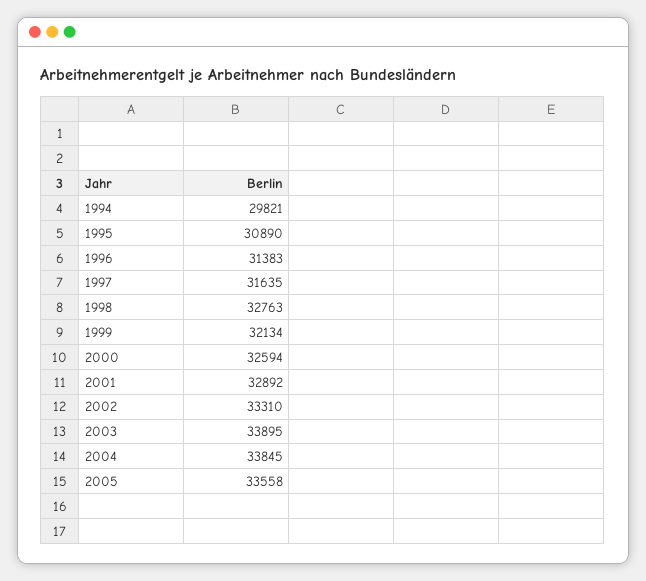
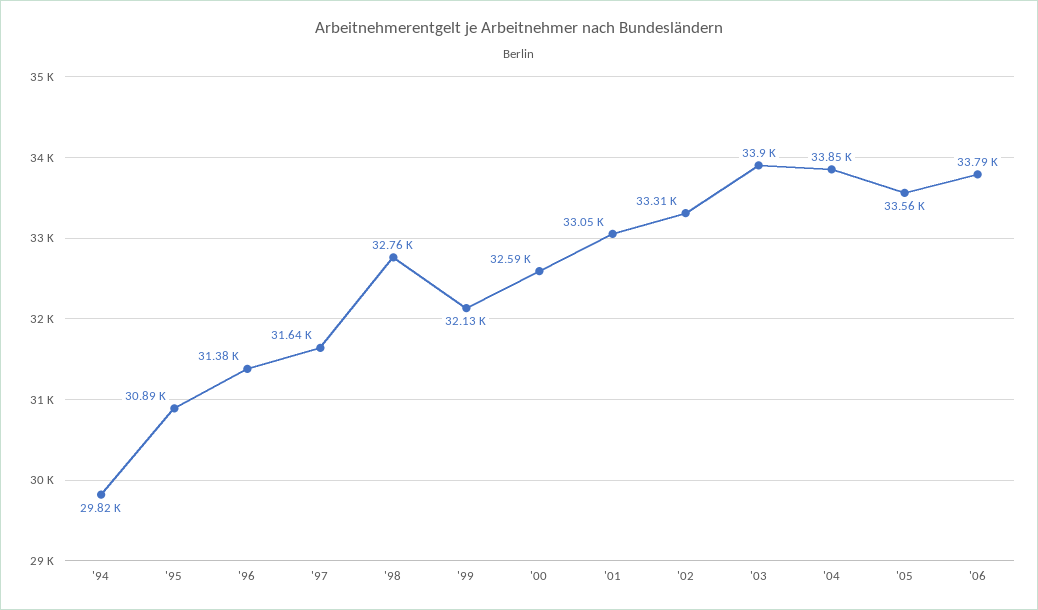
2001: 32892 -> 33050
'06: none -> 33790

